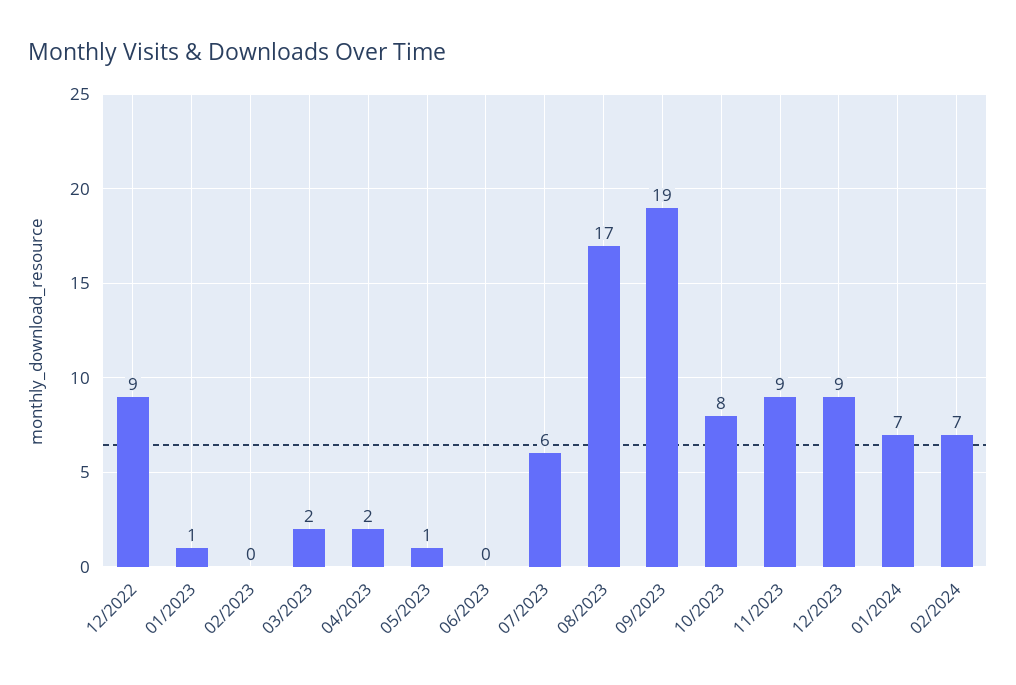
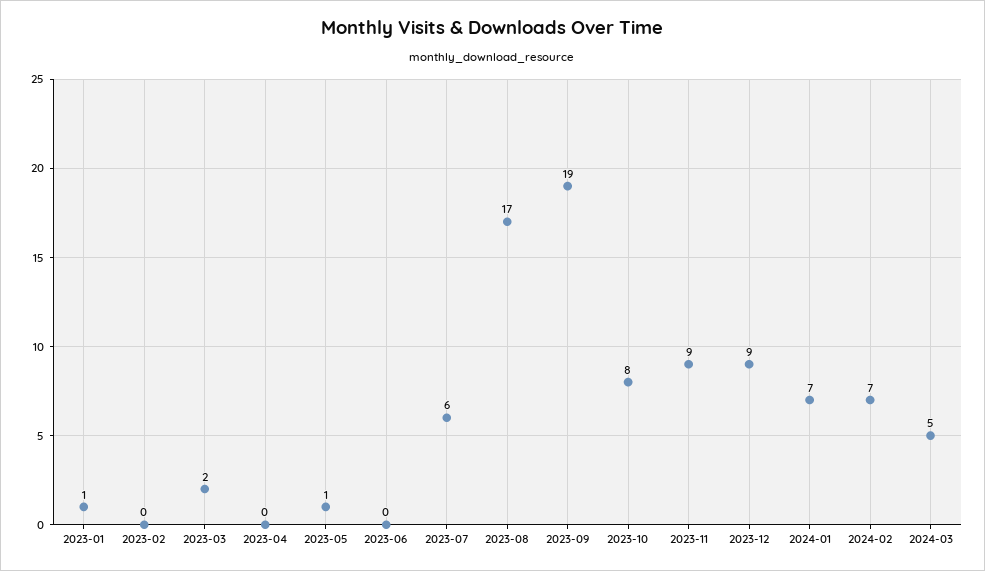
12/2022: 9 -> none
04/2023: 2 -> 0
2024-03: none -> 5

